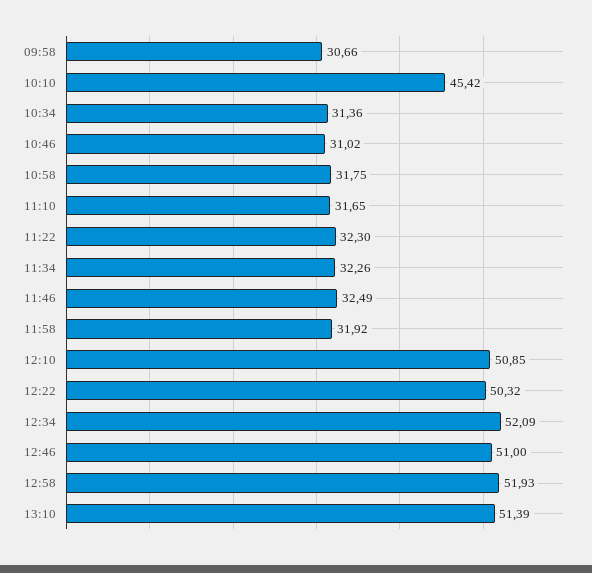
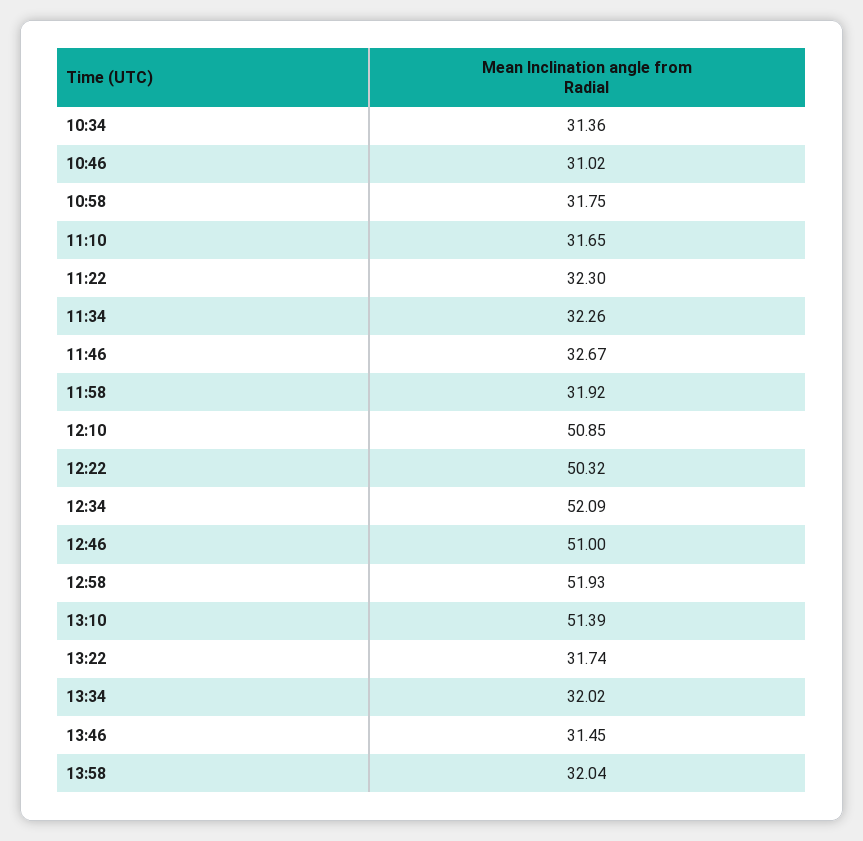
09:58: 30.66 -> none
10:10: 45.42 -> none
11:46: 32.49 -> 32.67
13:22: none -> 31.74
13:34: none -> 32.02
13:46: none -> 31.45
13:58: none -> 32.04

